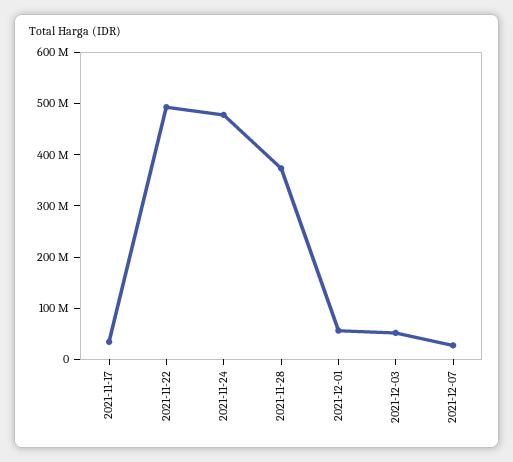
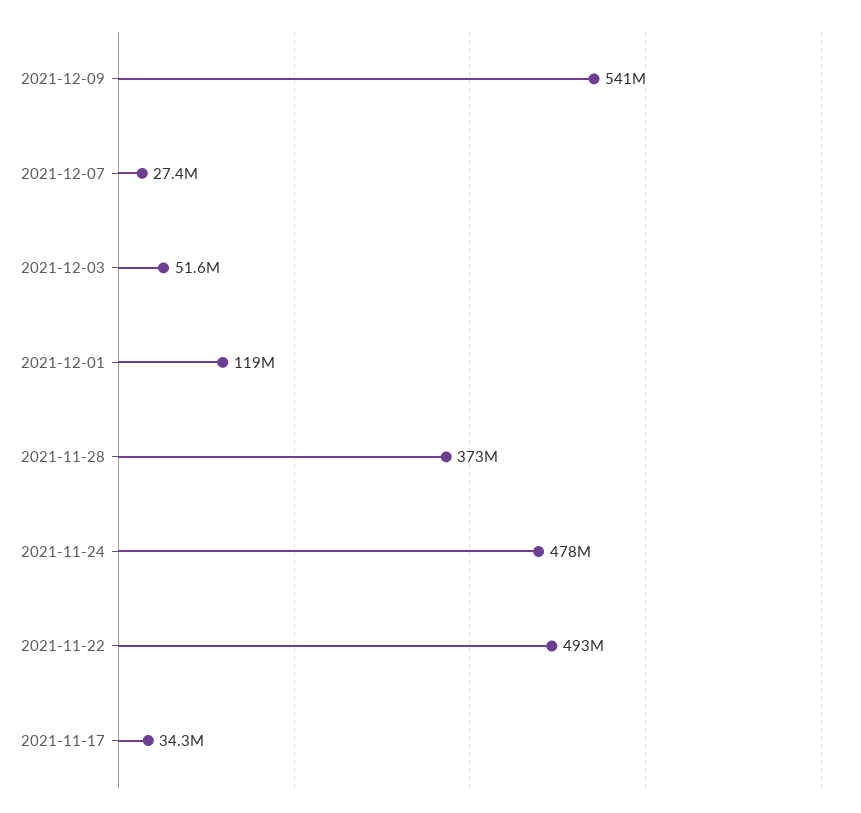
2021-12-01: 60000000 -> 119000000
2021-12-09: none -> 541000000

